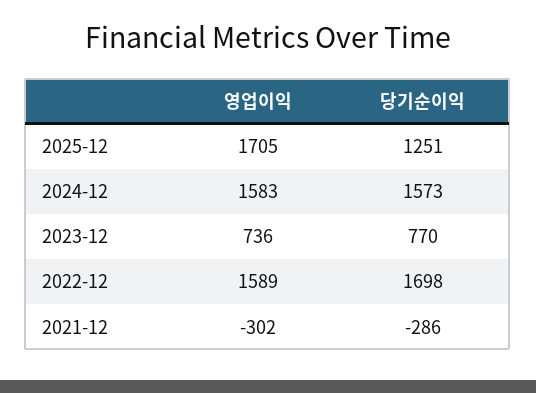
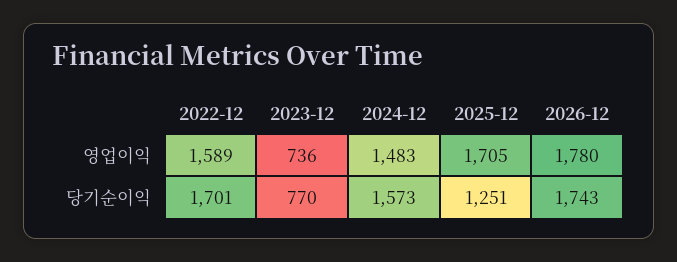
영업이익, 2024-12: 1583 -> 1483
당기순이익, 2022-12: 1698 -> 1701
영업이익, 2021-12: -302 -> none
당기순이익, 2021-12: -286 -> none
영업이익, 2026-12: none -> 1780
당기순이익, 2026-12: none -> 1743

